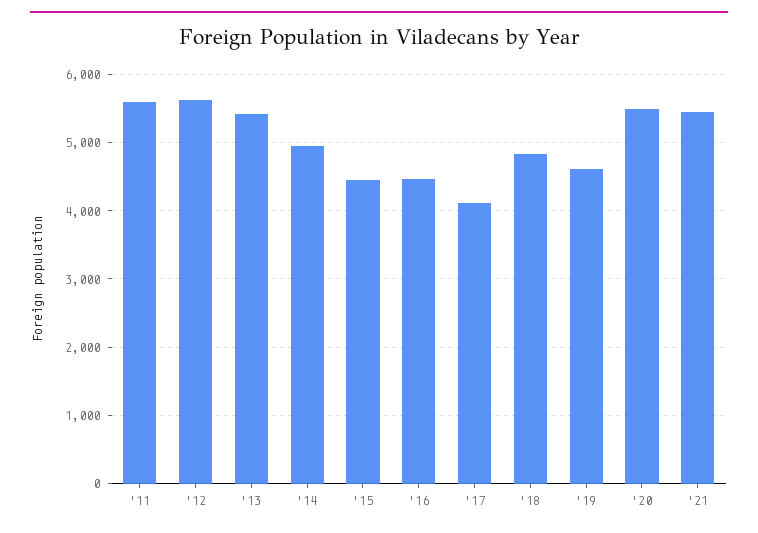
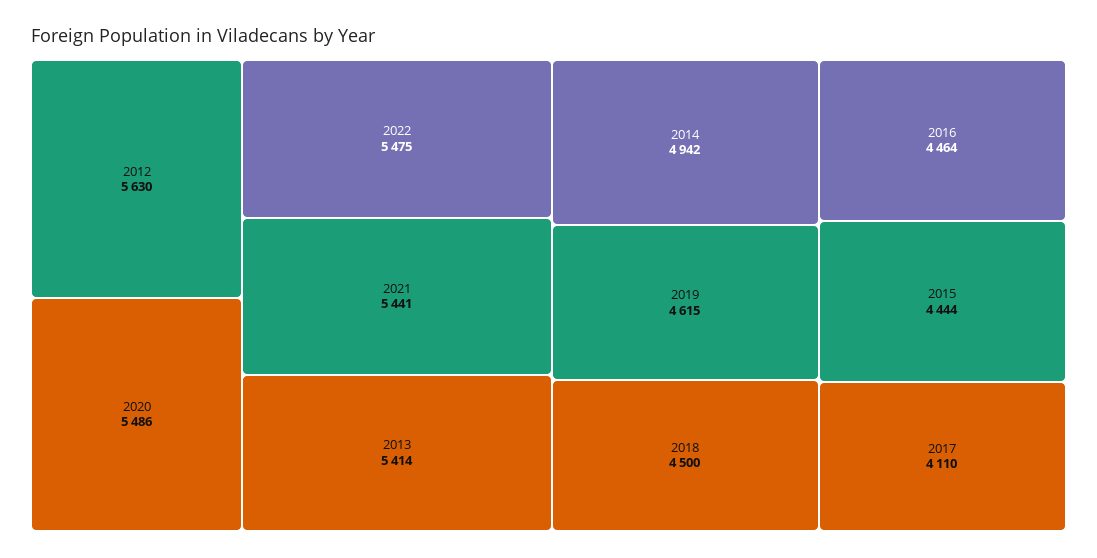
'11: 5600 -> none
'18: 4800 -> 4500
2022: none -> 5475

